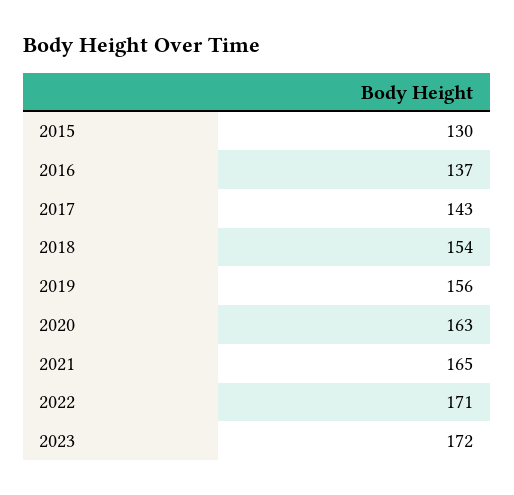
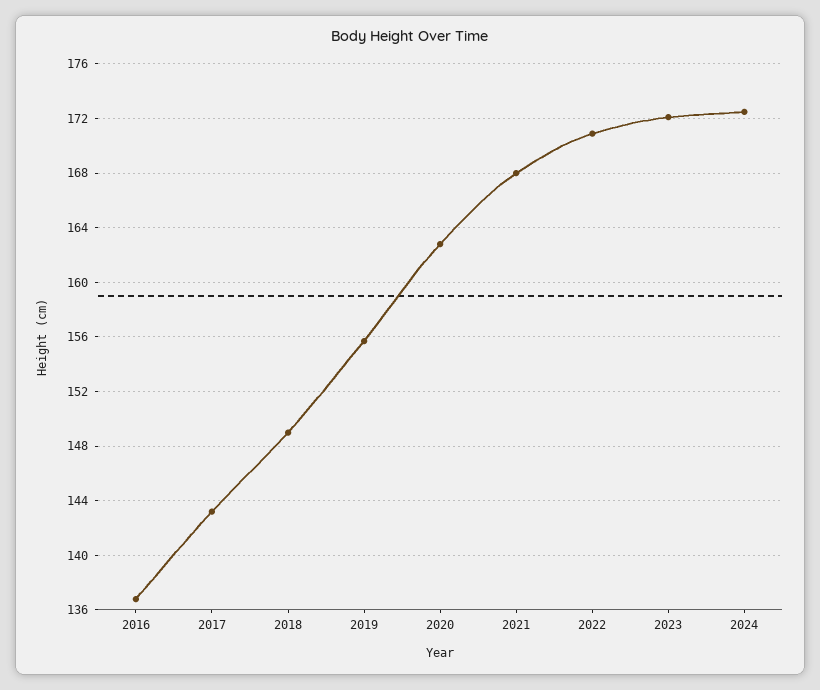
2015: 130 -> none
2018: 154 -> 149
2021: 165 -> 168
2024: none -> 172.5

